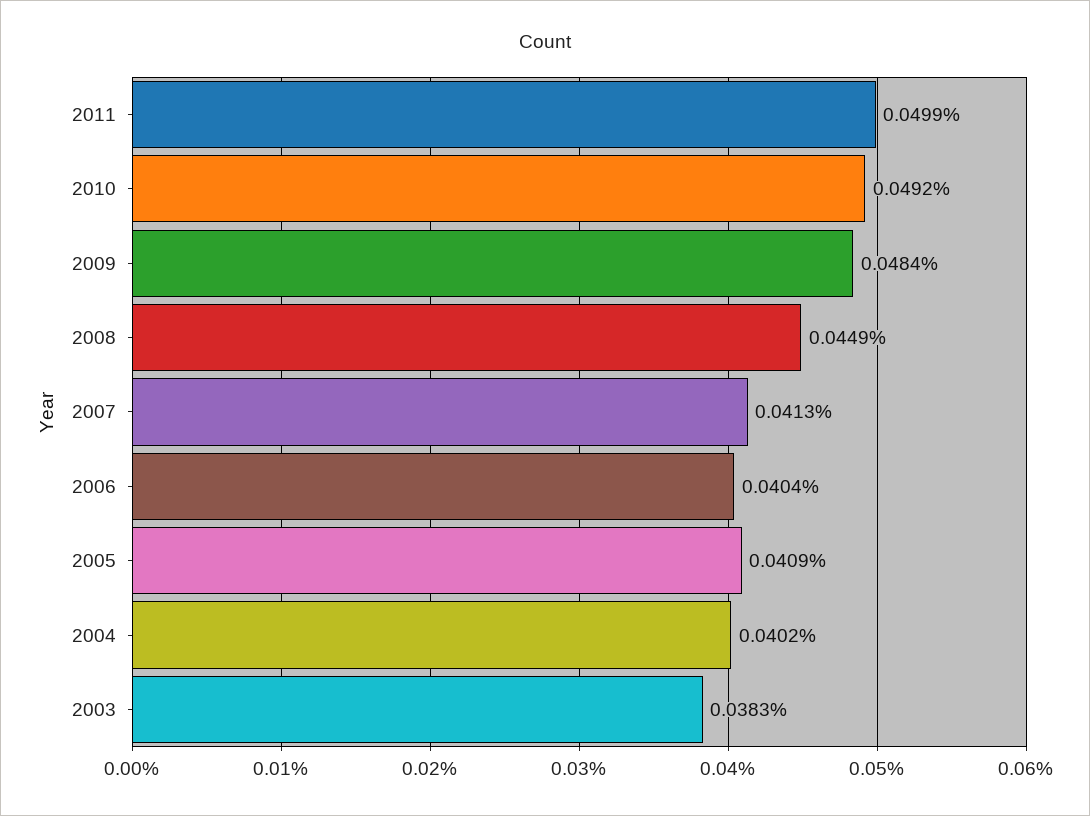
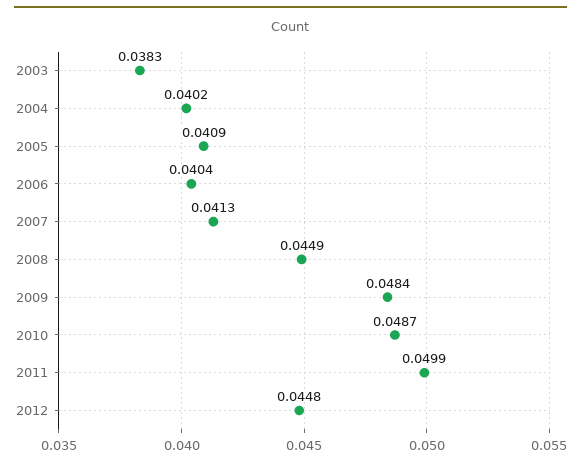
2010: 0.0492 -> 0.0487
2012: none -> 0.0448

